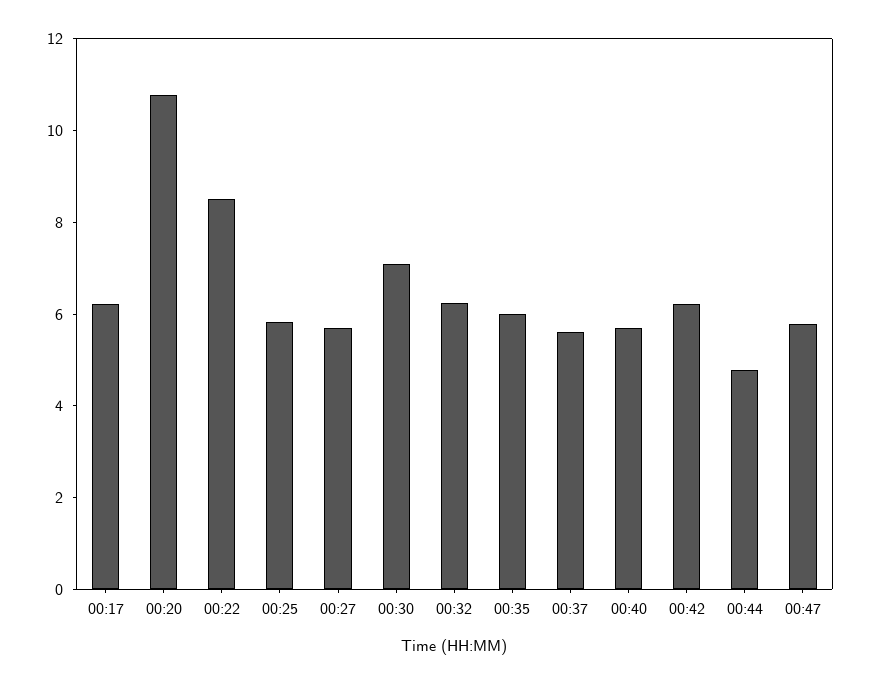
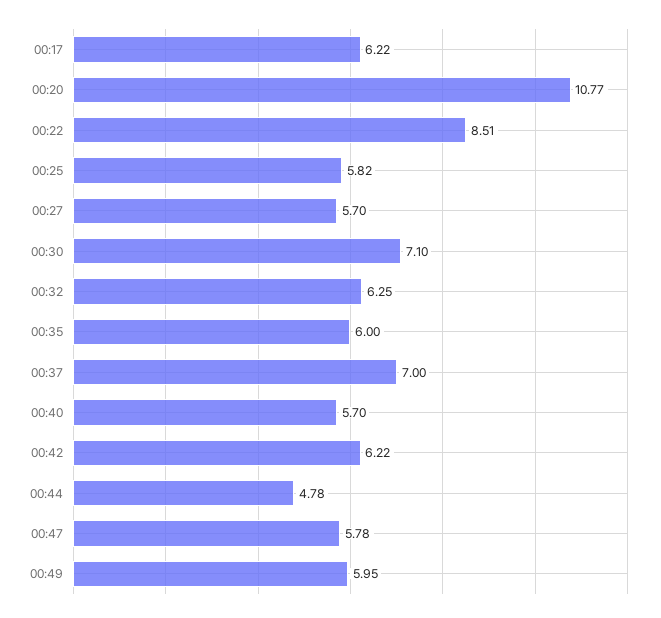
00:37: 5.5 -> 7
00:49: none -> 5.95

